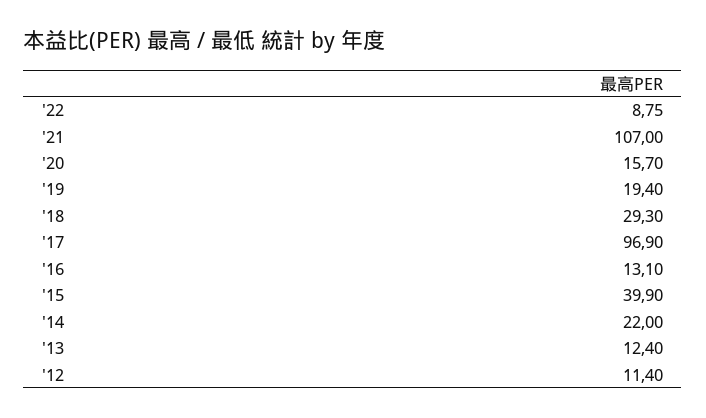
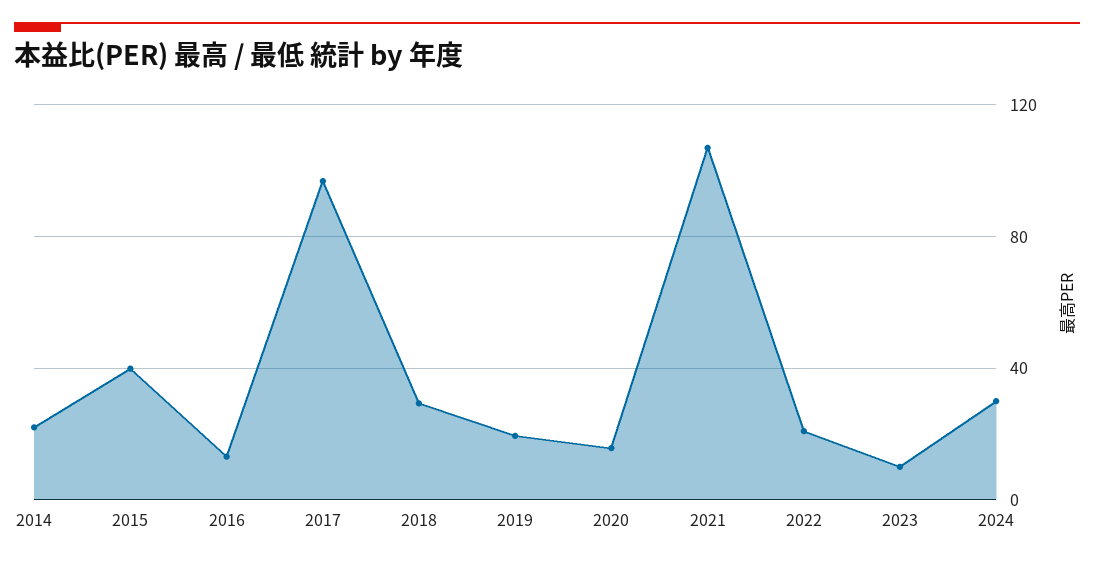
'22: 8.75 -> 20
'13: 12.4 -> none
'12: 11.4 -> none
2023: none -> 10
2024: none -> 30

